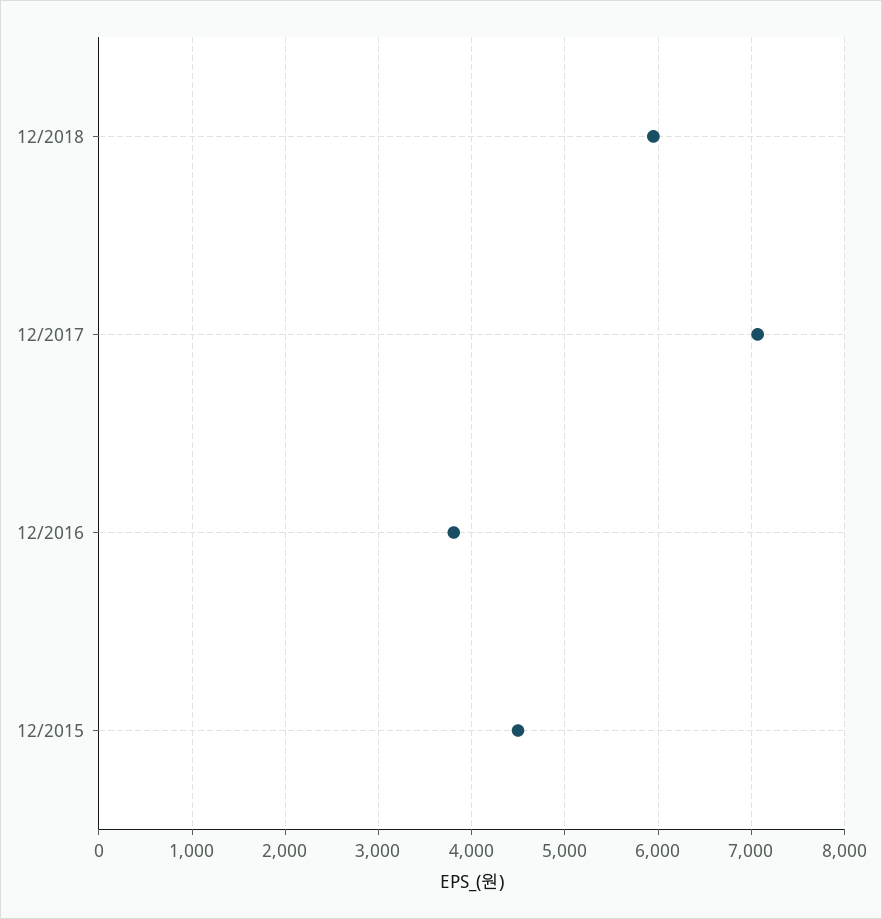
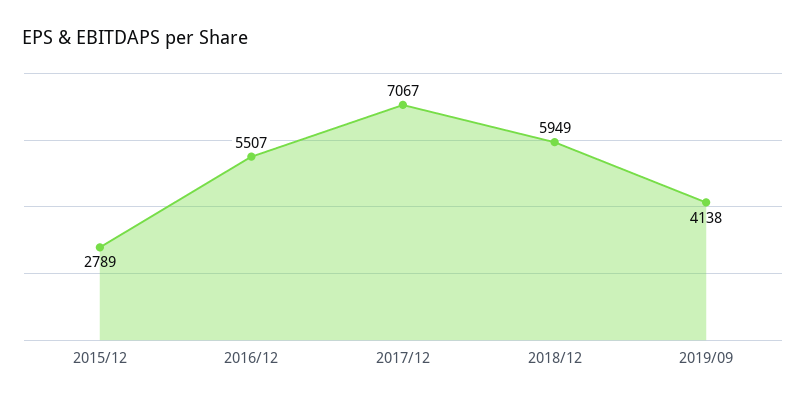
12/2016: 3800 -> 5507
12/2015: 4500 -> 2789
2019/09: none -> 4138

